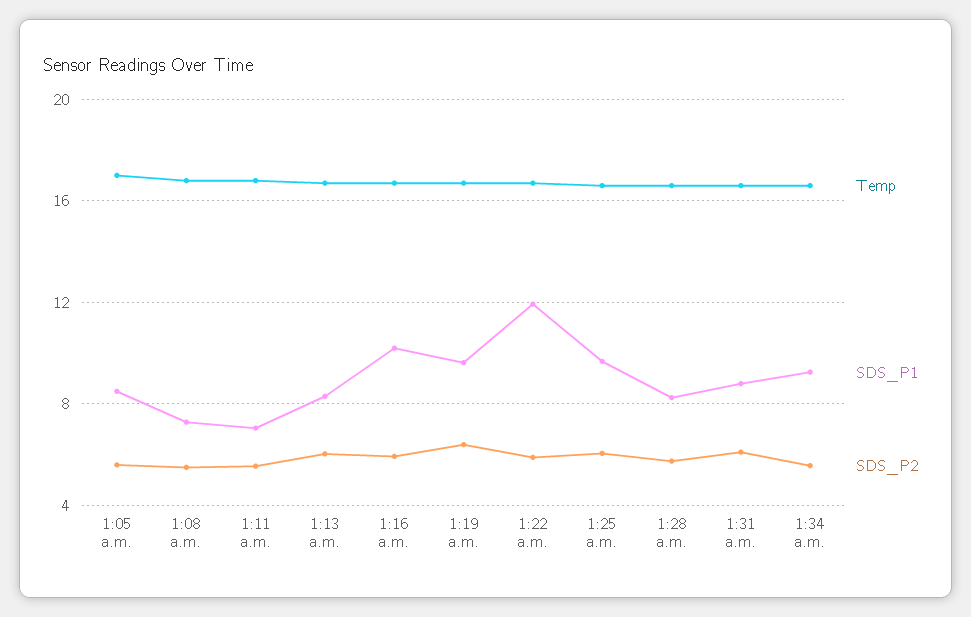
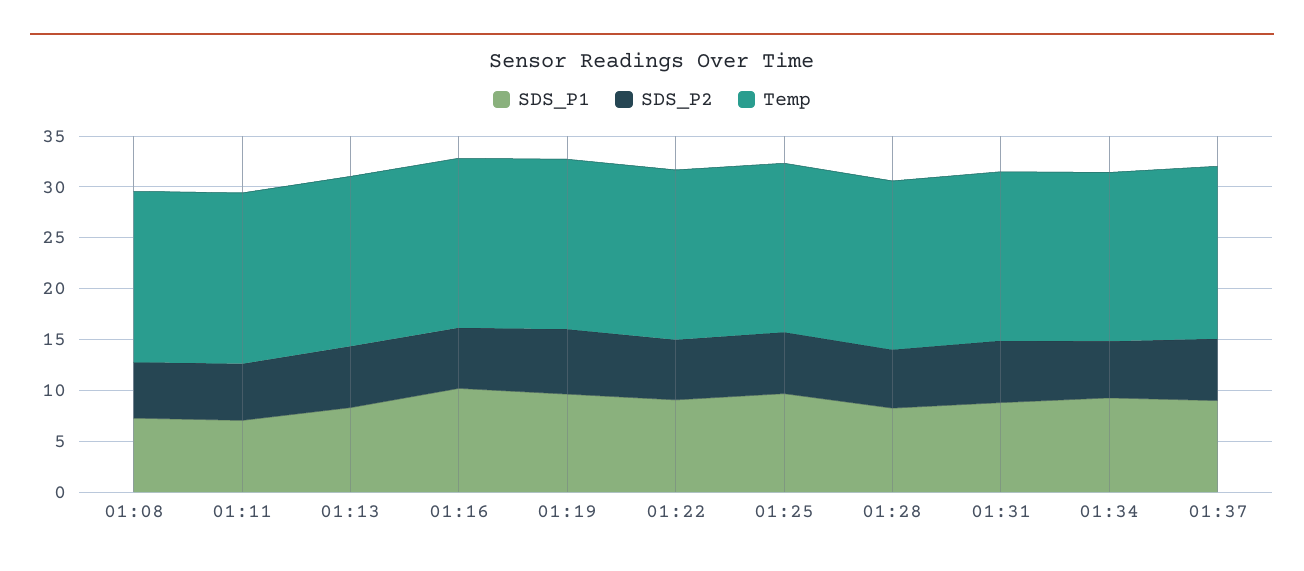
Temp, 1:05 a.m.: 17 -> none
SDS_P1, 1:05 a.m.: 8.5 -> none
SDS_P2, 1:05 a.m.: 5.5 -> none
SDS_P1, 1:22 a.m.: 12 -> 9
SDS_P1, 01:37: none -> 9
SDS_P2, 01:37: none -> 6
Temp, 01:37: none -> 17

